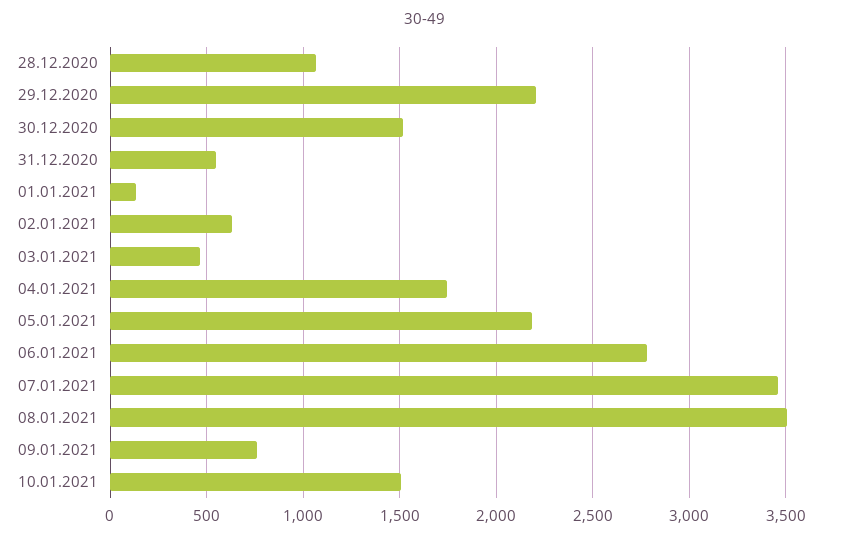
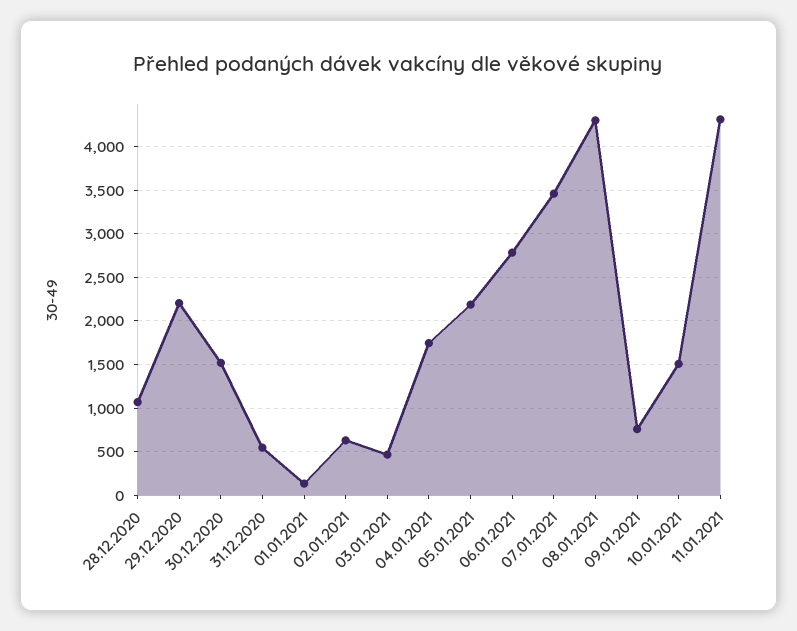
08.01.2021: 3500 -> 4300
11.01.2021: none -> 4300

